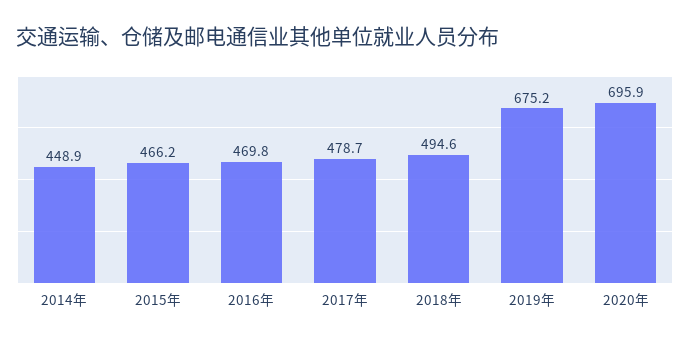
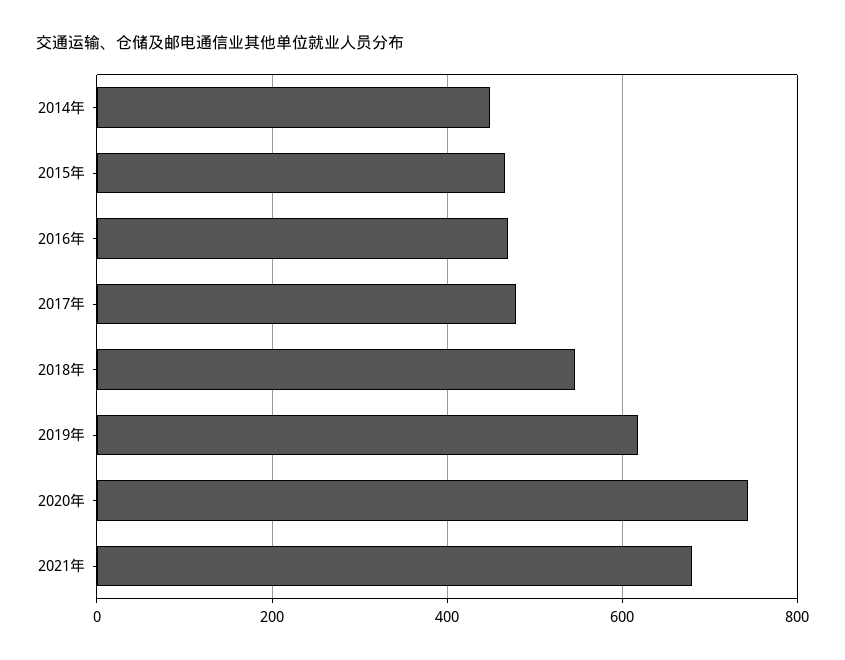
2018年: 494.6 -> 540
2019年: 675.2 -> 620
2020年: 695.9 -> 740
2021年: none -> 680

